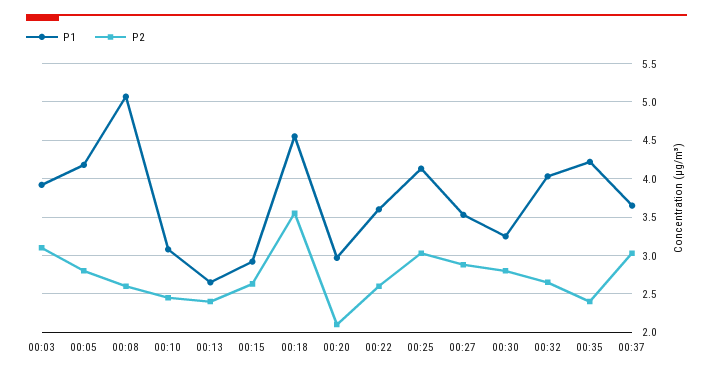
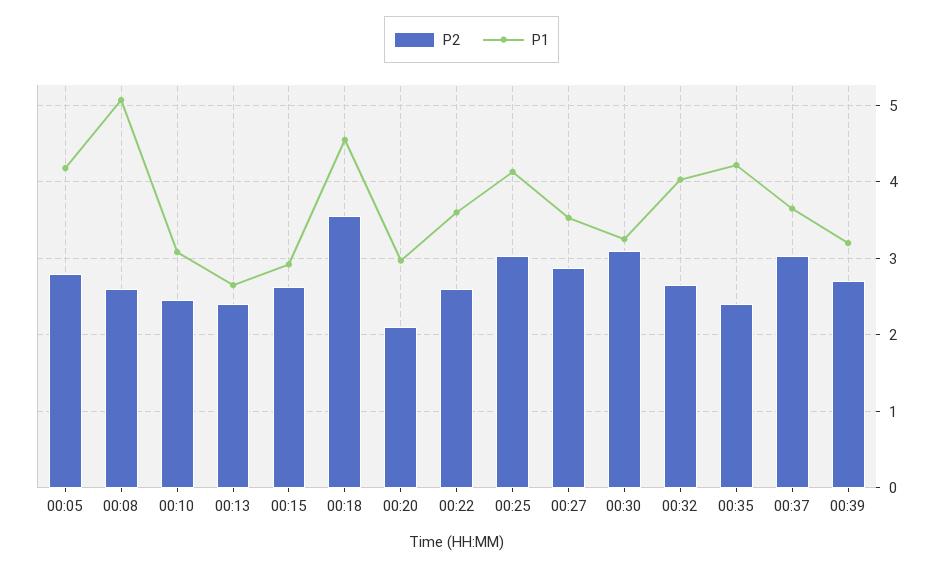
P1, 00:03: 3.9 -> none
P2, 00:03: 3.1 -> none
P2, 00:30: 2.8 -> 3.1
P2, 00:39: none -> 2.7
P1, 00:39: none -> 3.2

